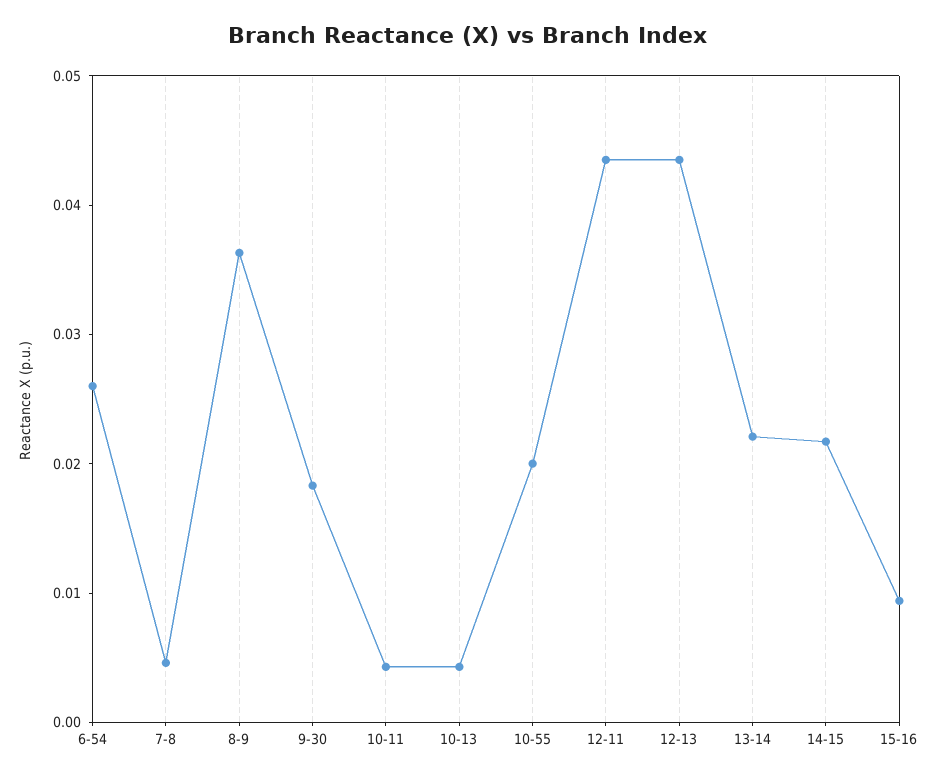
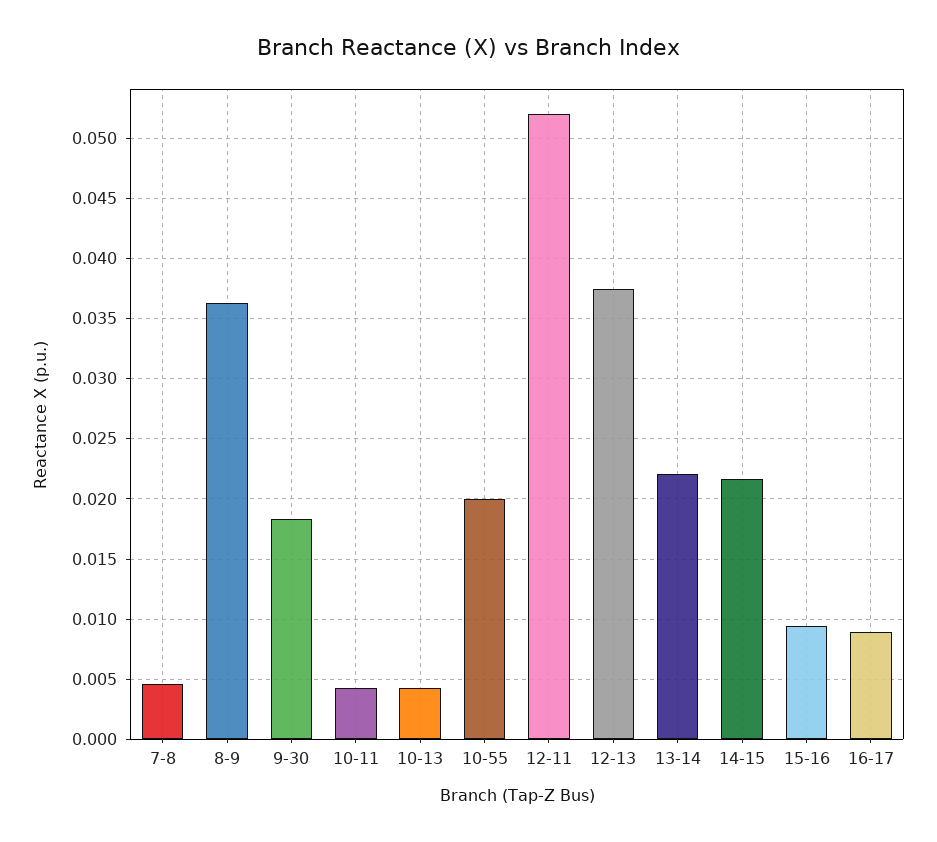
6-54: 0.026 -> none
12-11: 0.044 -> 0.052
12-13: 0.044 -> 0.0375
16-17: none -> 0.009

